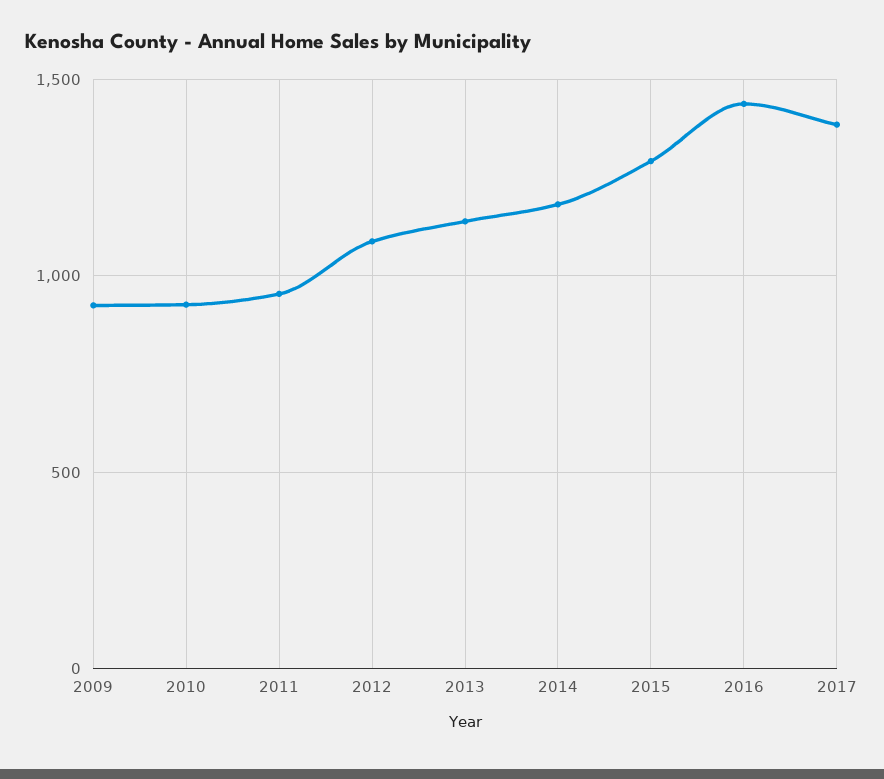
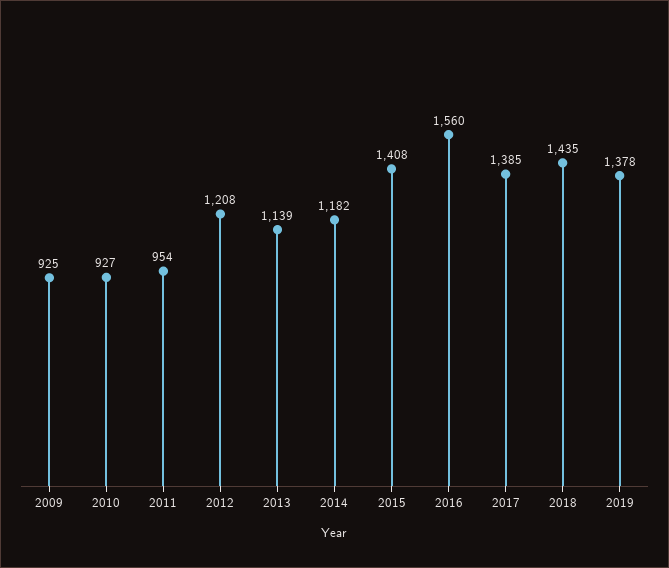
2012: 1100 -> 1208
2015: 1300 -> 1408
2016: 1450 -> 1560
2018: none -> 1435
2019: none -> 1378

